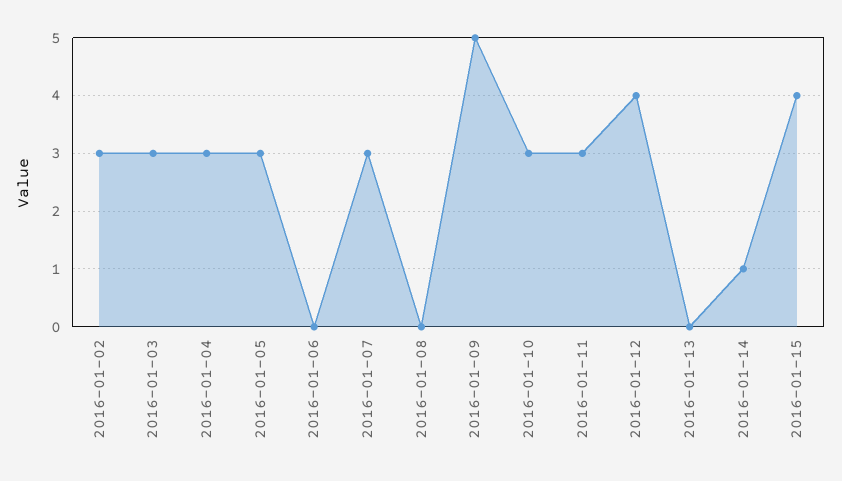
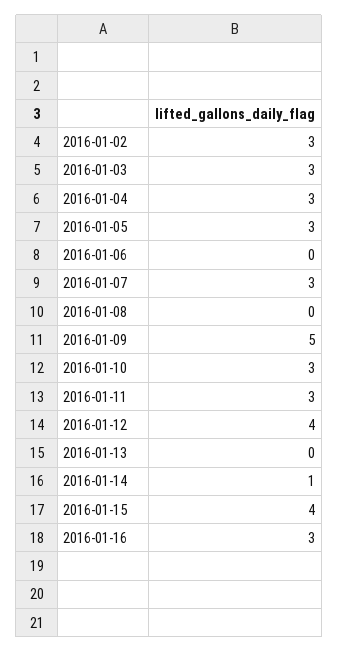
2016-01-16: none -> 3

